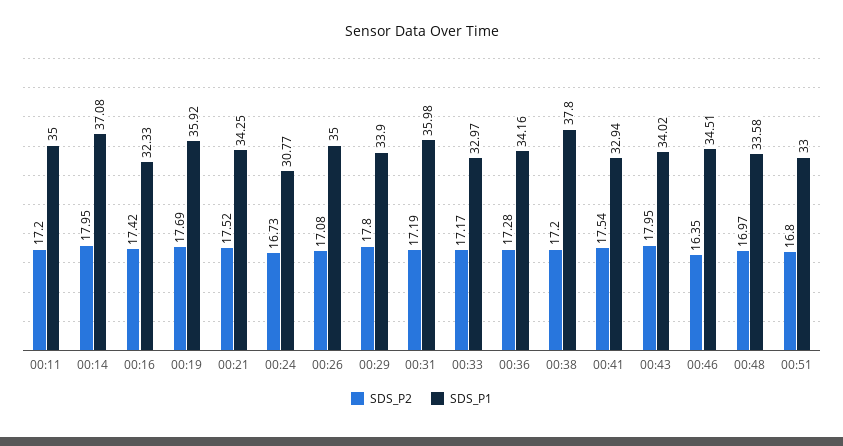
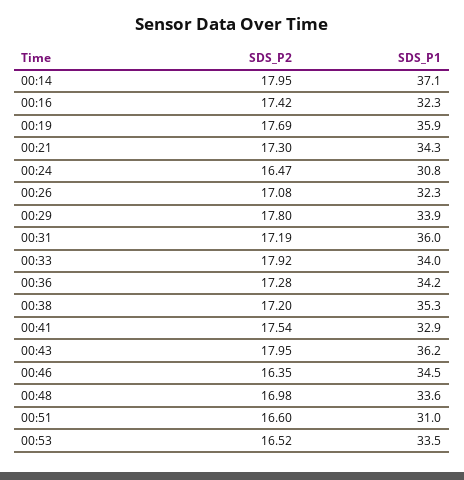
SDS_P2, 00:11: 17.2 -> none
SDS_P1, 00:11: 35 -> none
SDS_P2, 00:21: 17.52 -> 17.3
SDS_P2, 00:24: 16.73 -> 16.47
SDS_P1, 00:26: 35 -> 32.3
SDS_P2, 00:33: 17.17 -> 17.92
SDS_P1, 00:33: 32.97 -> 34
SDS_P1, 00:38: 37.8 -> 35.3
SDS_P1, 00:43: 34.02 -> 36.2
SDS_P2, 00:48: 16.97 -> 16.98
SDS_P2, 00:51: 16.8 -> 16.6
SDS_P1, 00:51: 33 -> 31
SDS_P2, 00:53: none -> 16.52
SDS_P1, 00:53: none -> 33.5

